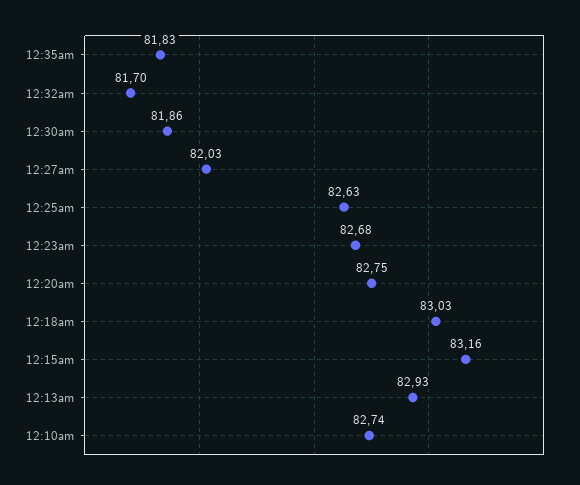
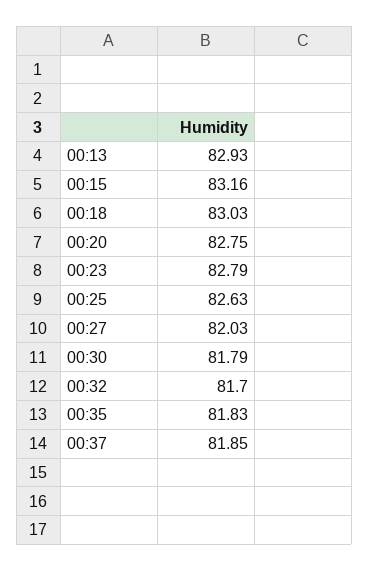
12:30am: 81.86 -> 81.79
12:23am: 82.68 -> 82.79
12:10am: 82.74 -> none
00:37: none -> 81.85

